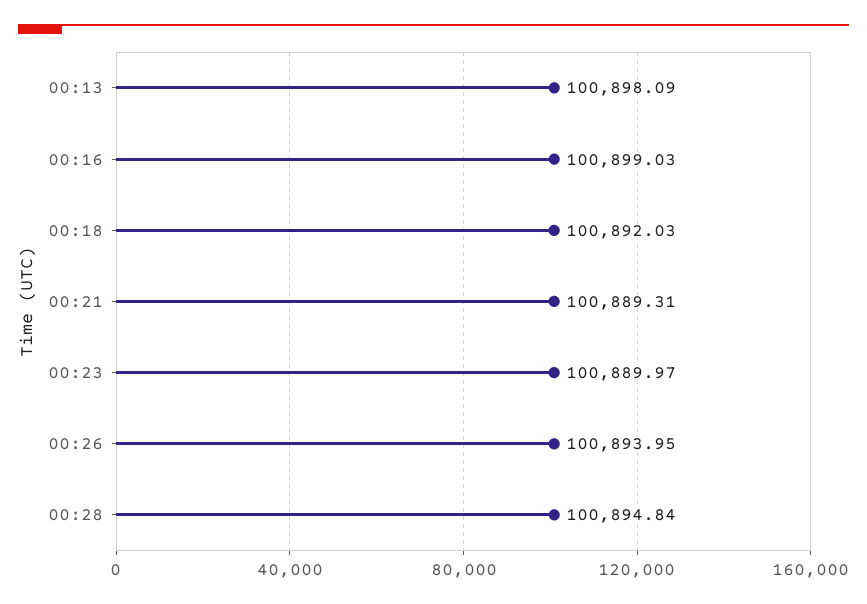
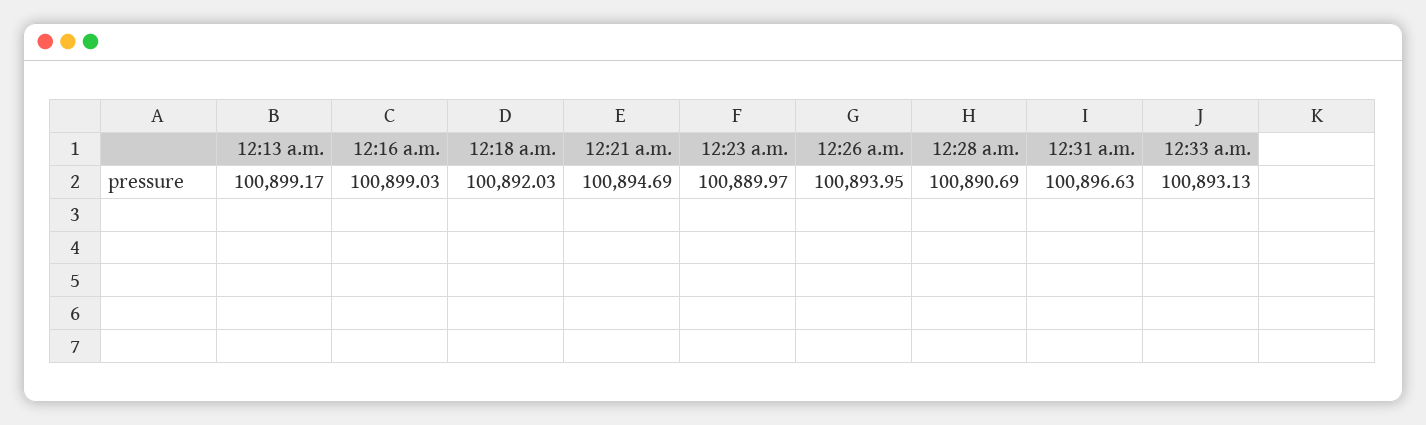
00:13: 100898.09 -> 100899.17
00:21: 100889.31 -> 100894.69
00:28: 100894.84 -> 100890.69
12:31 a.m.: none -> 100896.63
12:33 a.m.: none -> 100893.13

